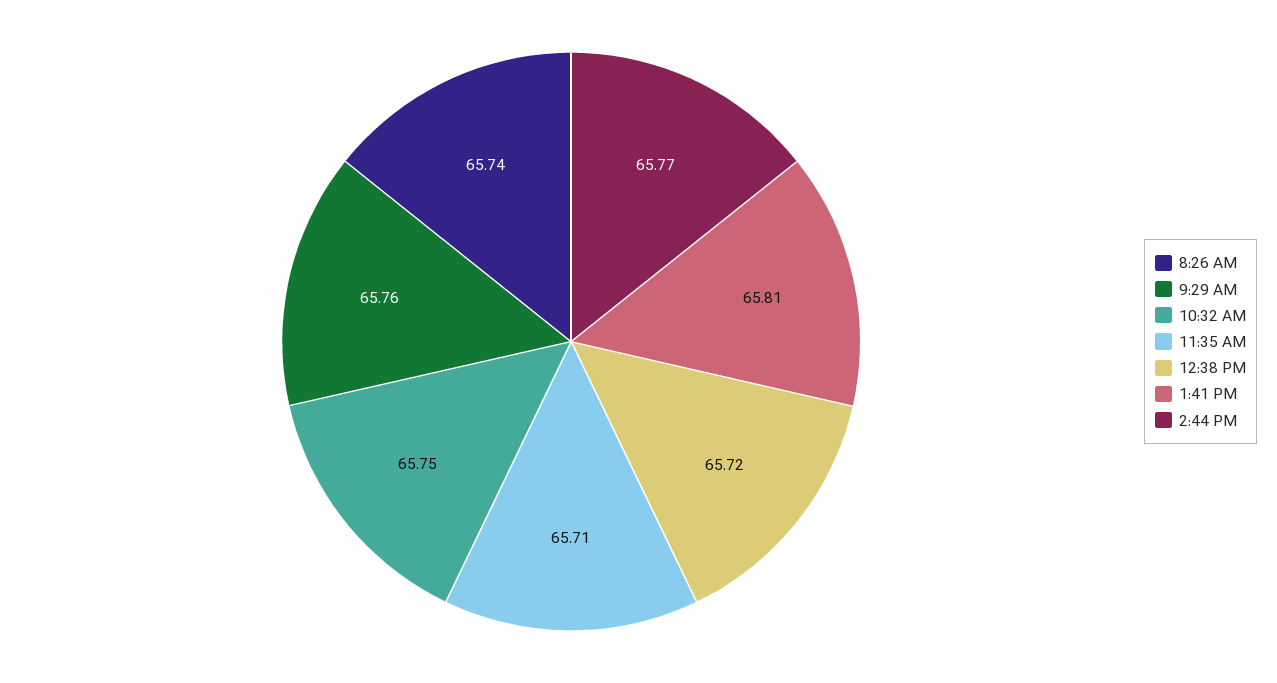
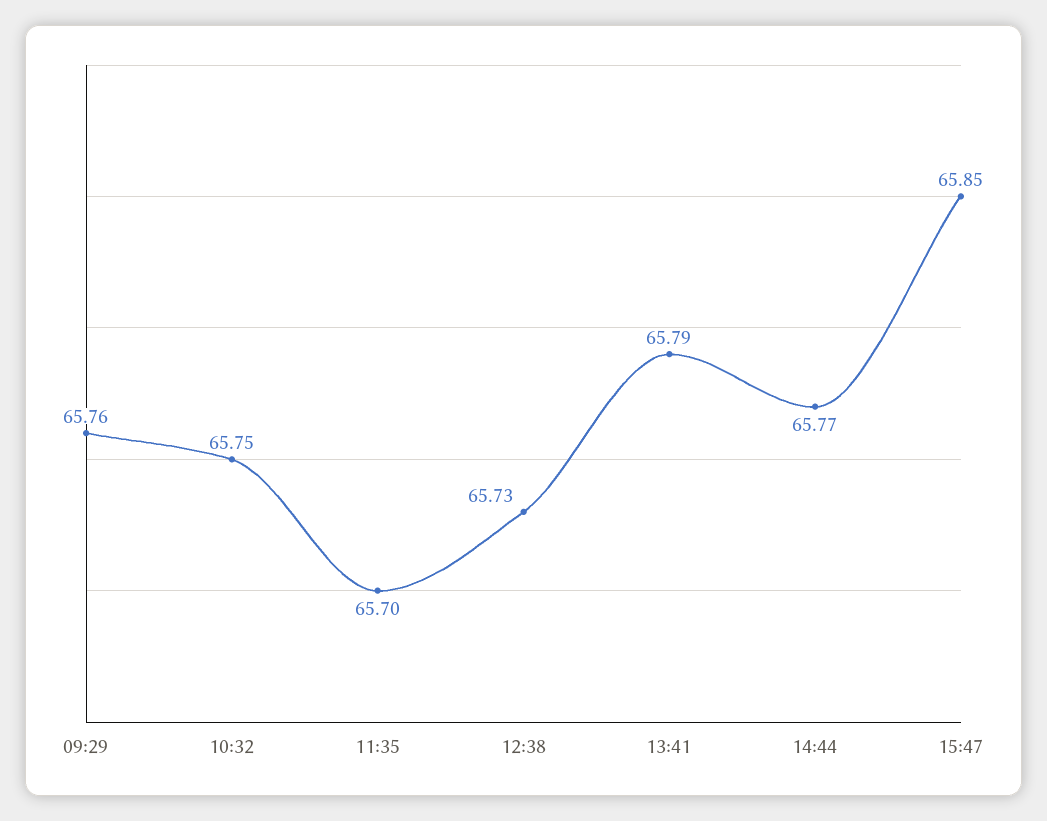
8:26 AM: 65.74 -> none
11:35 AM: 65.71 -> 65.7
12:38 PM: 65.72 -> 65.73
1:41 PM: 65.81 -> 65.79
15:47: none -> 65.85

